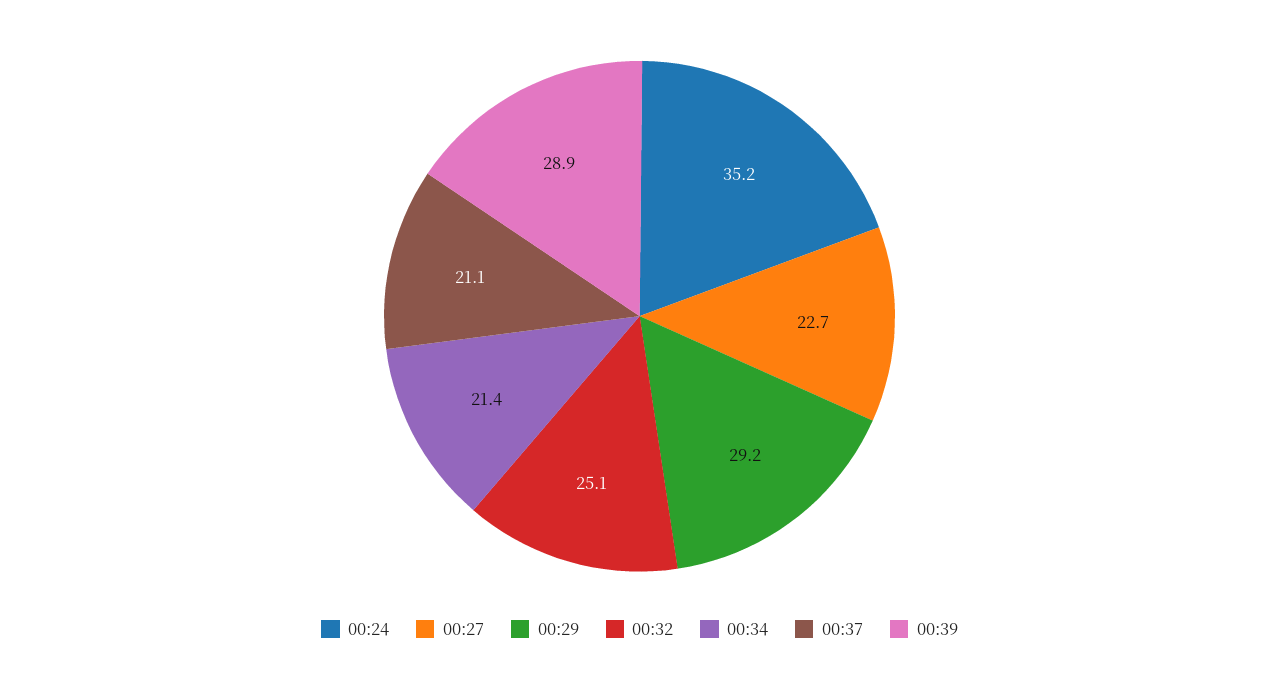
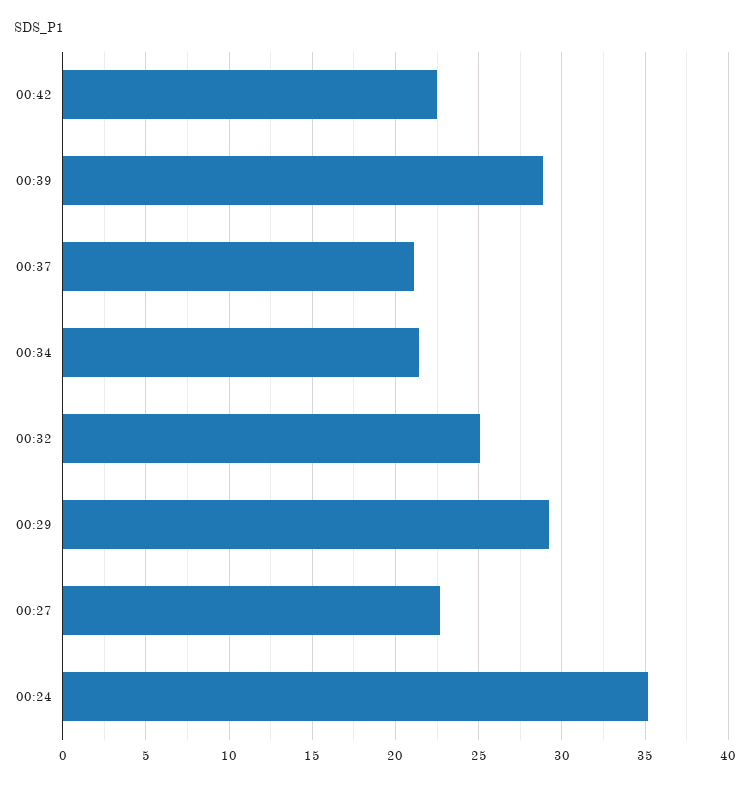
00:42: none -> 22.5

